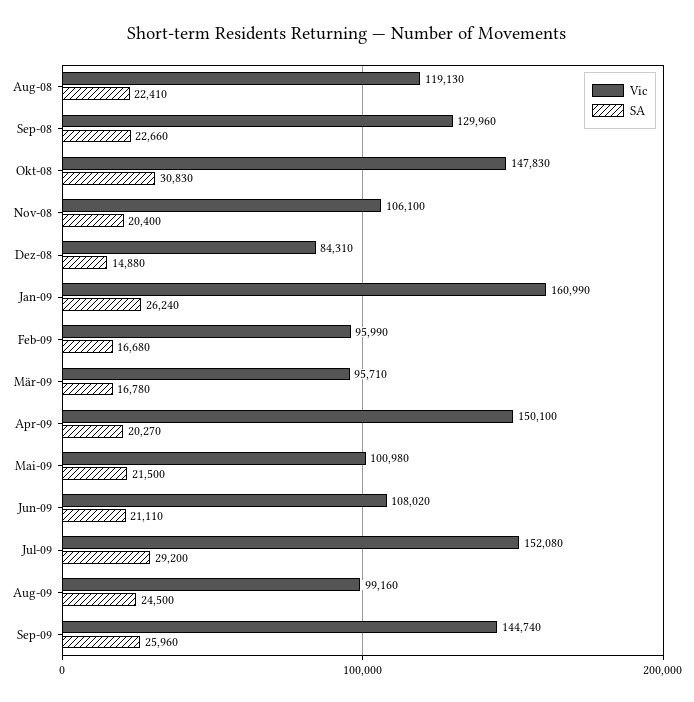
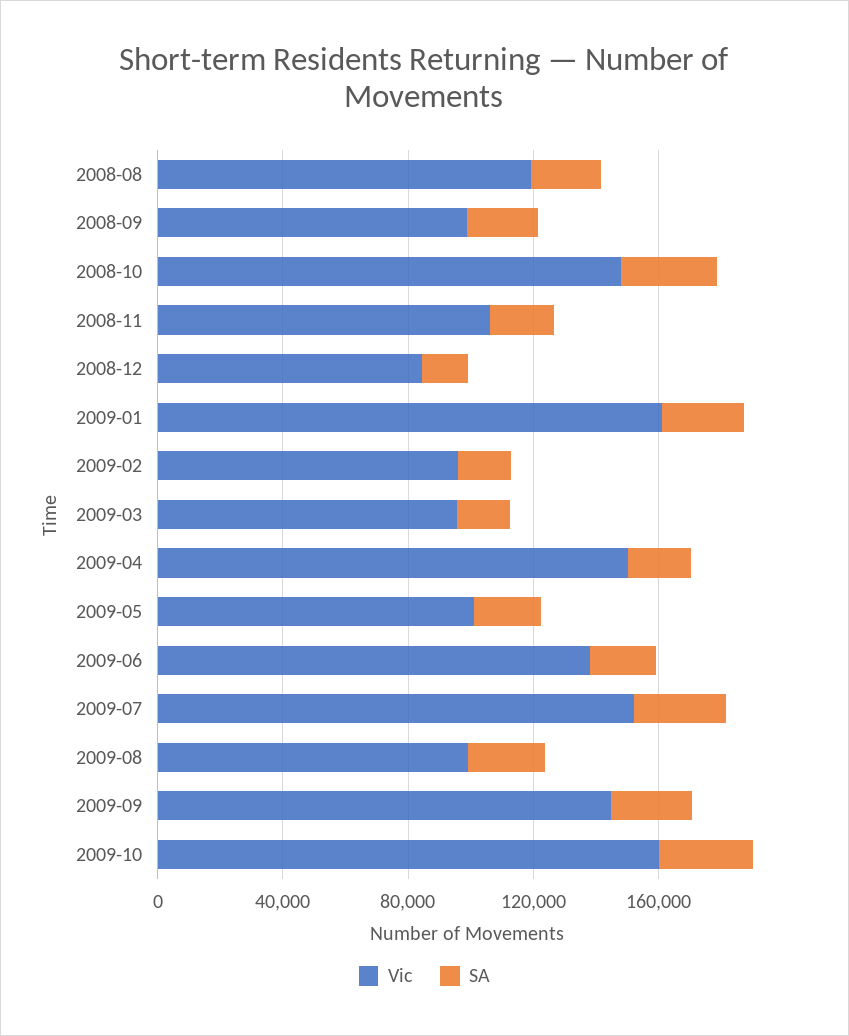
Vic, Sep-08: 129960 -> 100000
Vic, Jun-09: 108020 -> 140000
Vic, 2009-10: none -> 160000
SA, 2009-10: none -> 30000

